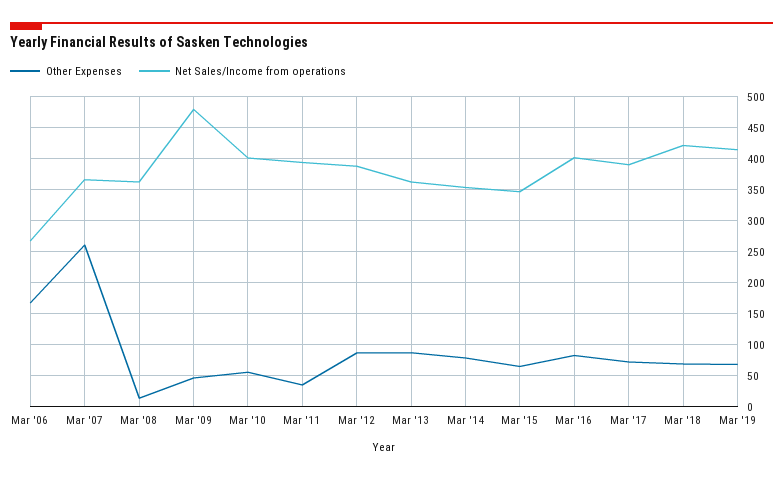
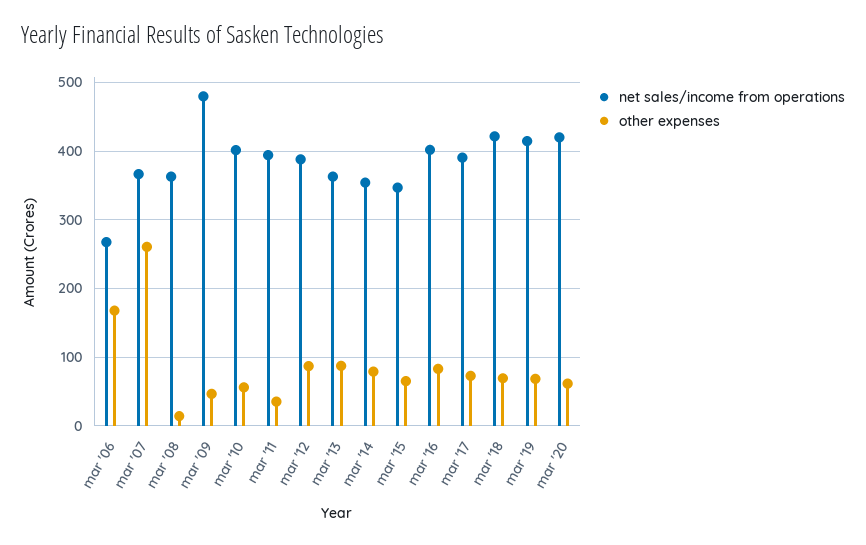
Net Sales/Income from operations, mar '20: none -> 420
Other Expenses, mar '20: none -> 60

